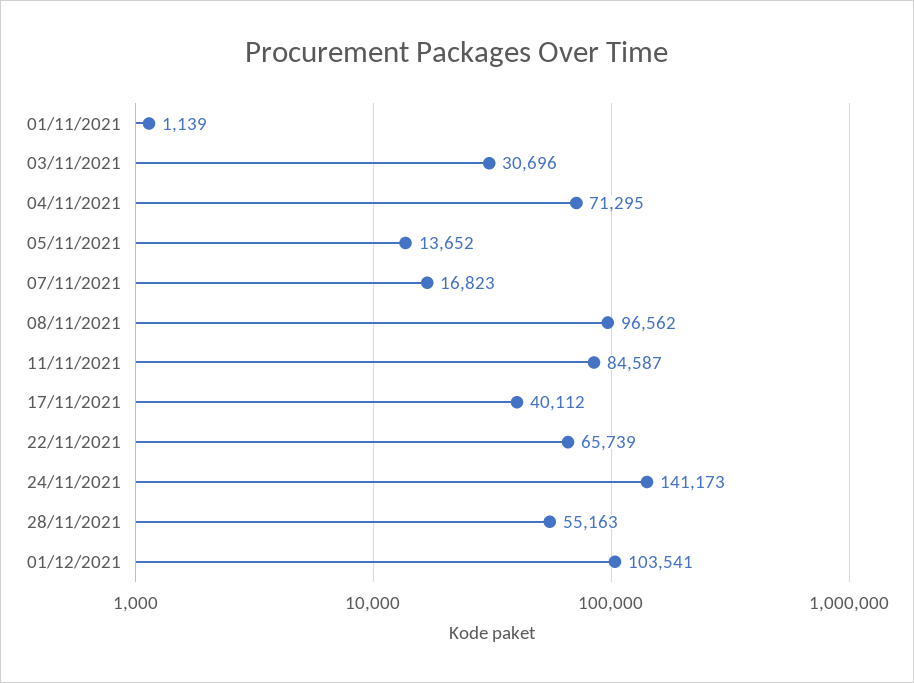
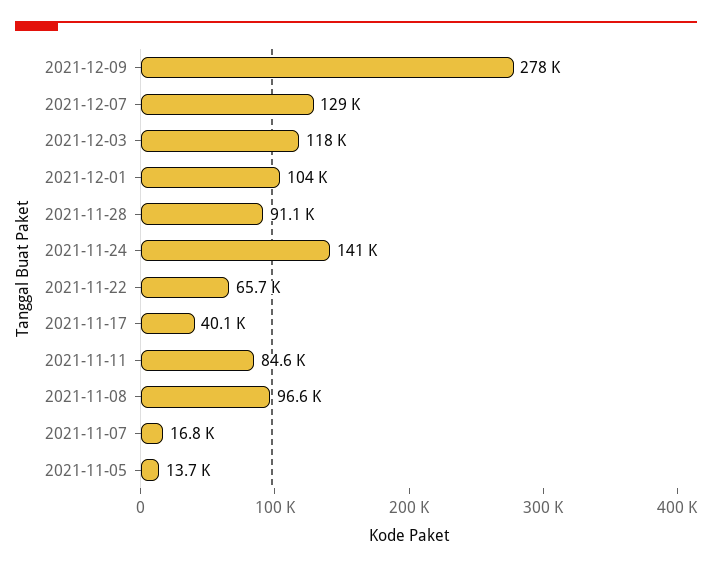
01/11/2021: 1139 -> none
03/11/2021: 30696 -> none
04/11/2021: 71295 -> none
28/11/2021: 55163 -> 91100
2021-12-09: none -> 278000
2021-12-07: none -> 129000
2021-12-03: none -> 118000

